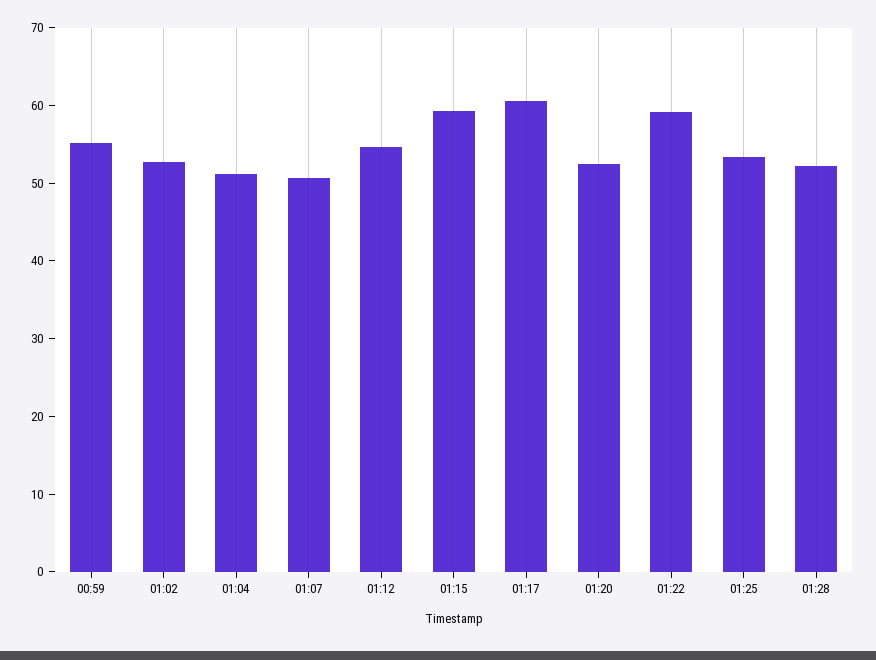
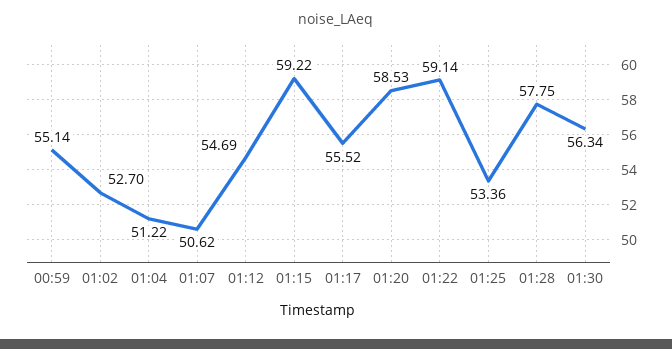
01:17: 60 -> 55.52
01:20: 52 -> 58.53
01:28: 52 -> 57.75
01:30: none -> 56.34

